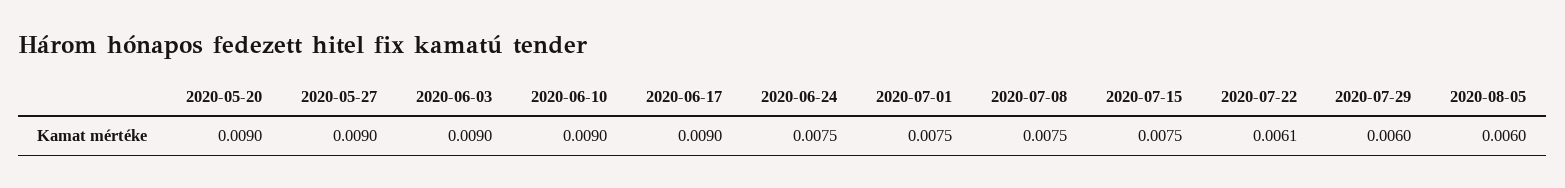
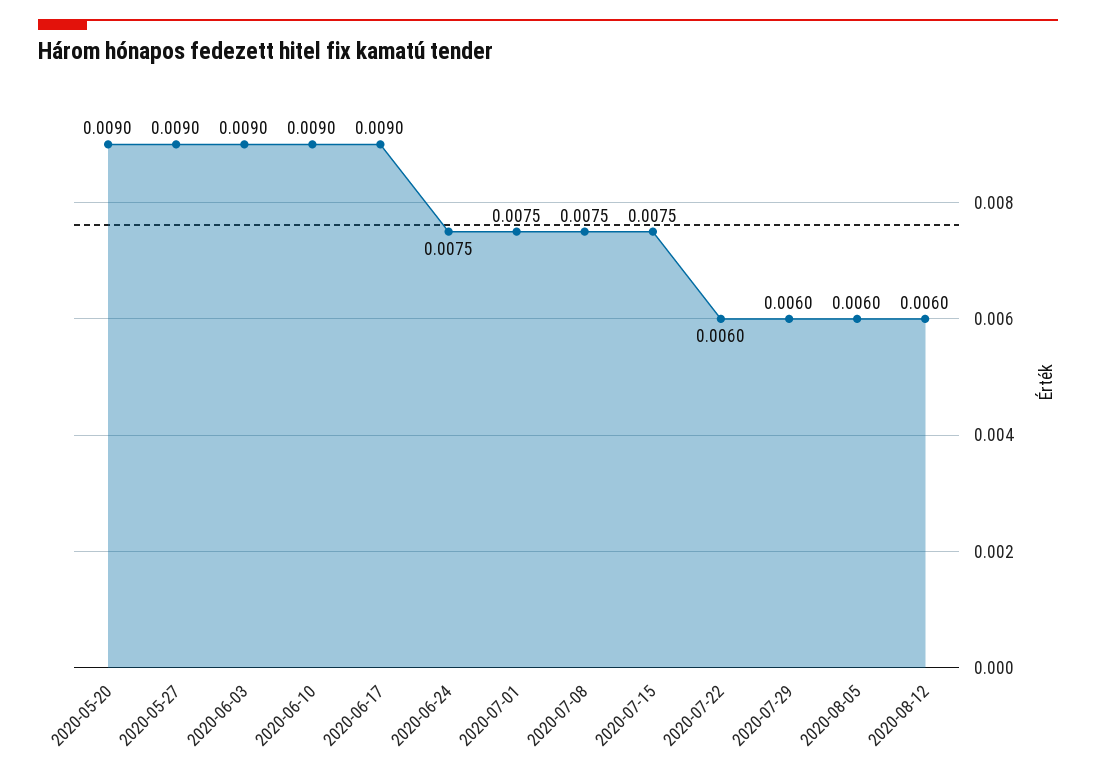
2020-07-22: 0.0061 -> 0.006
2020-08-12: none -> 0.006

